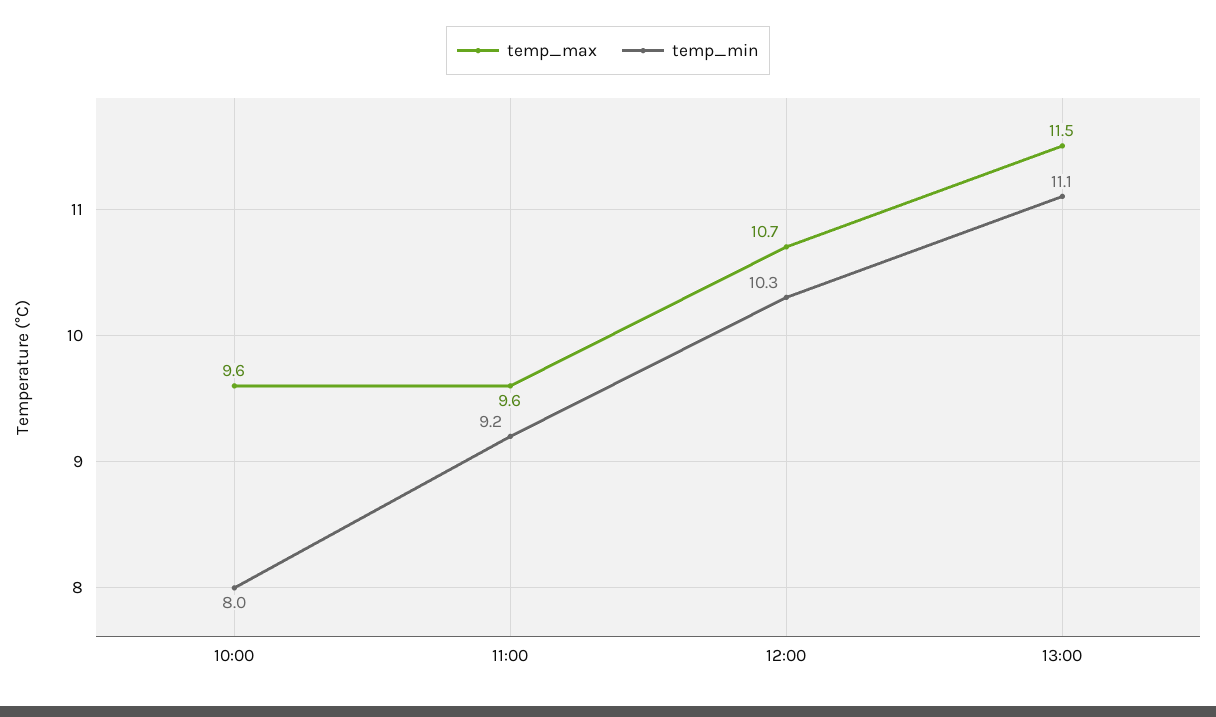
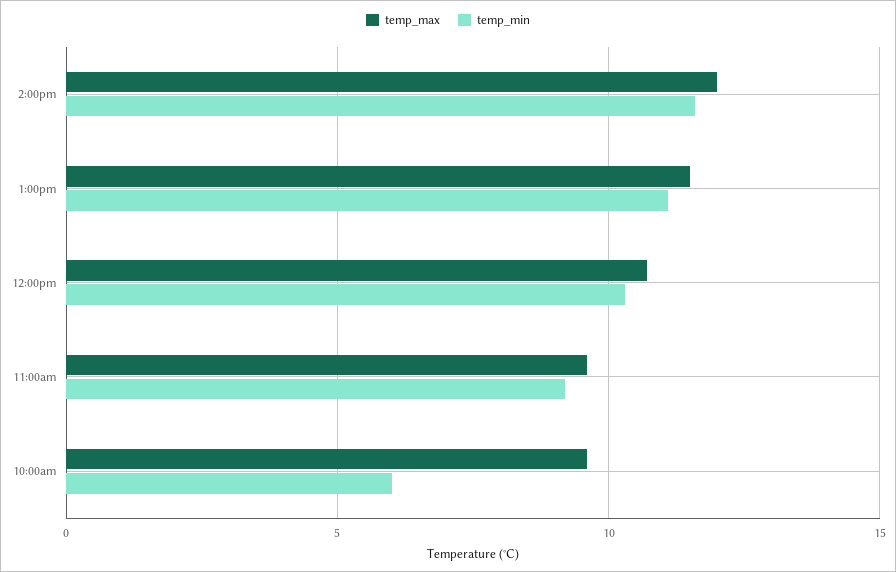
temp_min, 10:00: 8 -> 6
temp_max, 2:00pm: none -> 12
temp_min, 2:00pm: none -> 11.5

